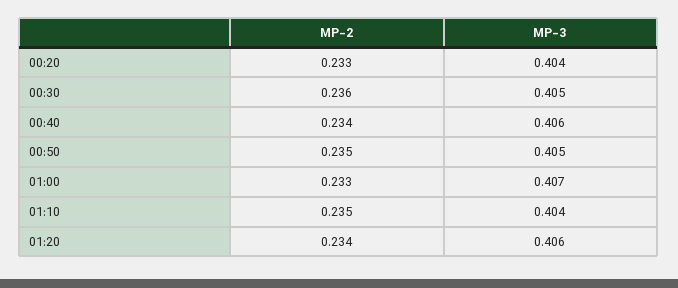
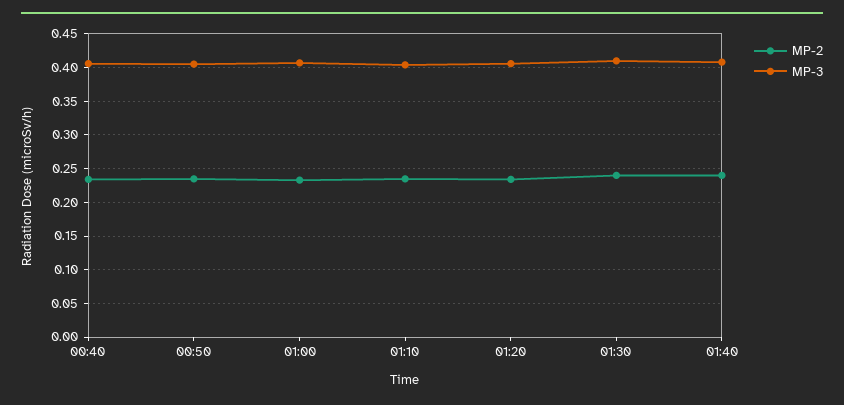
MP-2, 00:20: 0.233 -> none
MP-3, 00:20: 0.404 -> none
MP-2, 00:30: 0.236 -> none
MP-3, 00:30: 0.405 -> none
MP-2, 01:30: none -> 0.24
MP-3, 01:30: none -> 0.41
MP-2, 01:40: none -> 0.24
MP-3, 01:40: none -> 0.41

